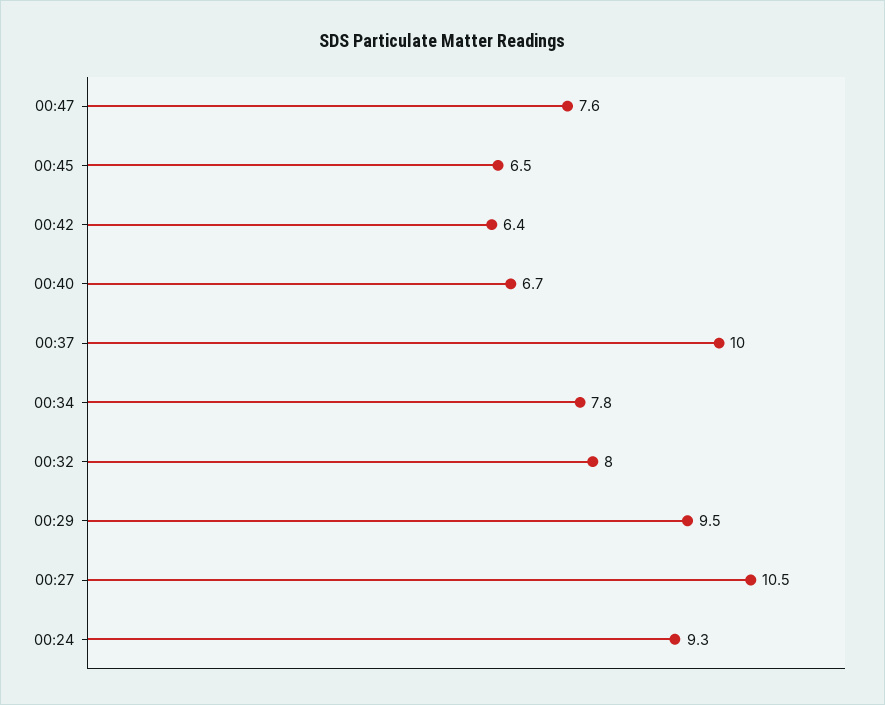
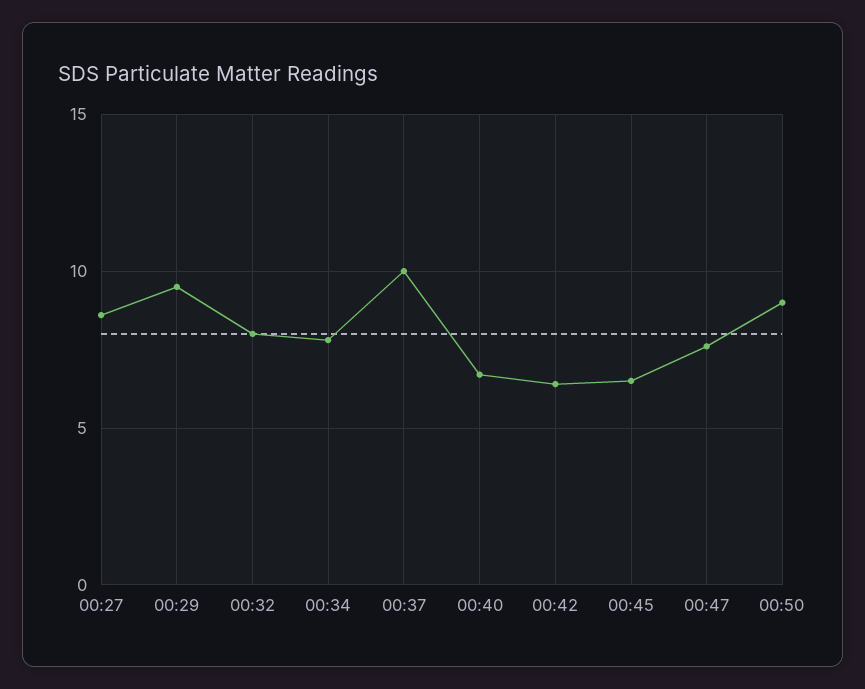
00:27: 10.5 -> 8.5
00:24: 9.3 -> none
00:50: none -> 9

